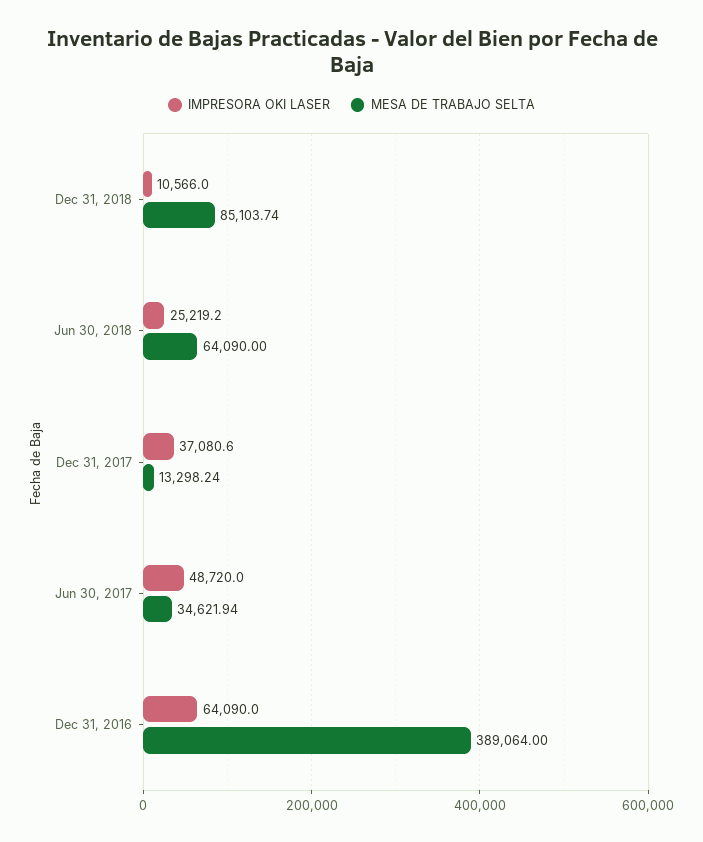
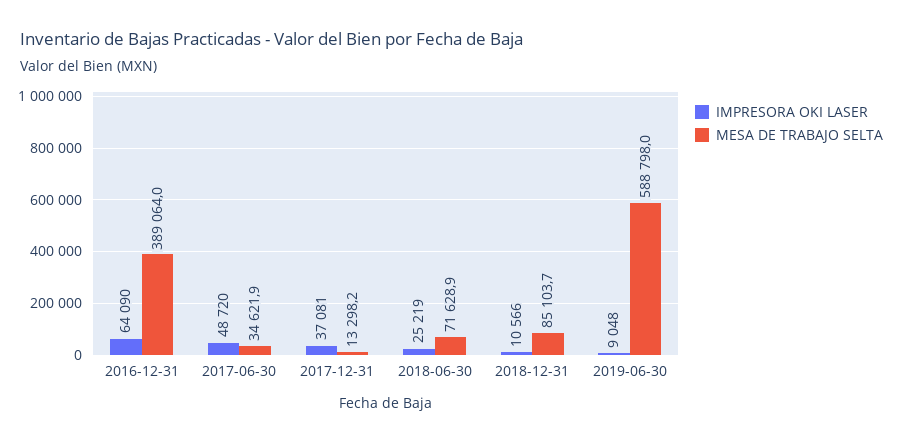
MESA DE TRABAJO SELTA, Jun 30, 2018: 64090 -> 71628.9
IMPRESORA OKI LASER, 2019-06-30: none -> 9048
MESA DE TRABAJO SELTA, 2019-06-30: none -> 588798

